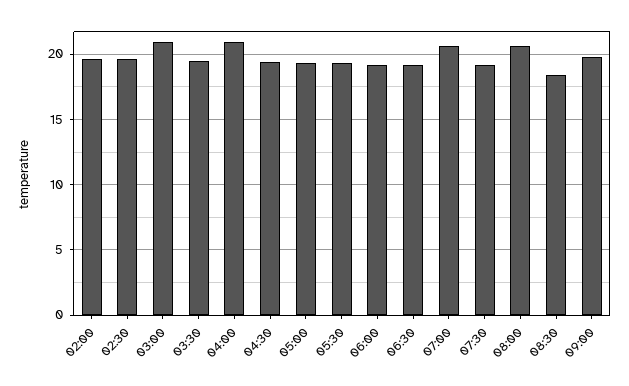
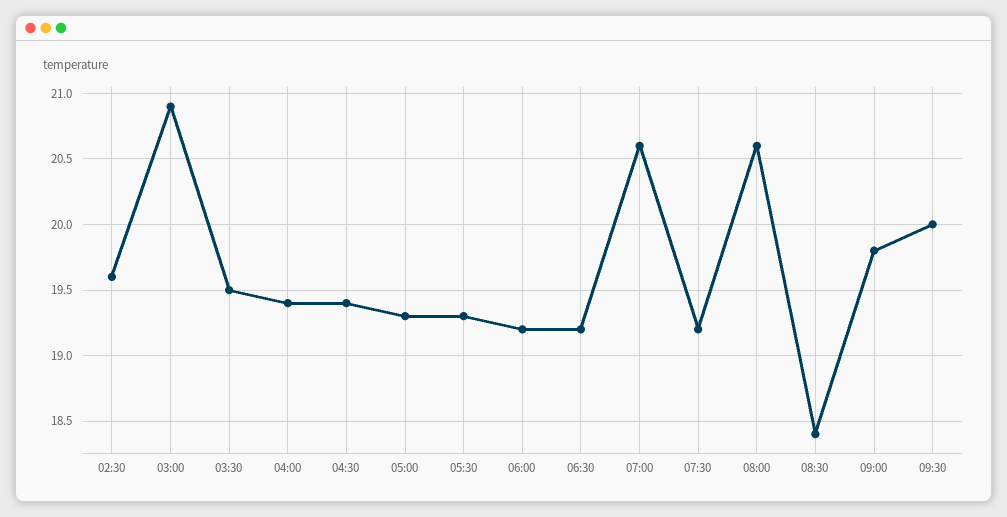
02:00: 19.5 -> none
04:00: 21 -> 19.4
09:30: none -> 20

